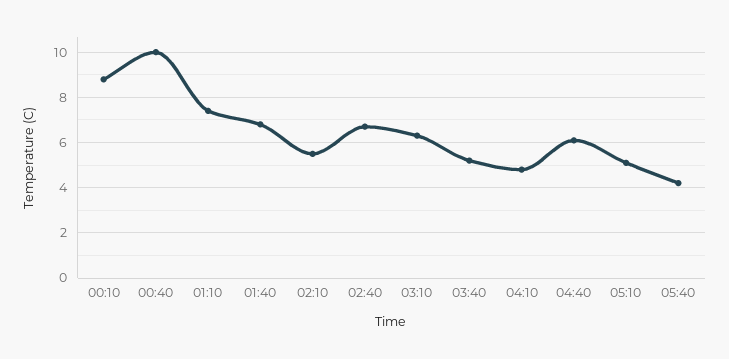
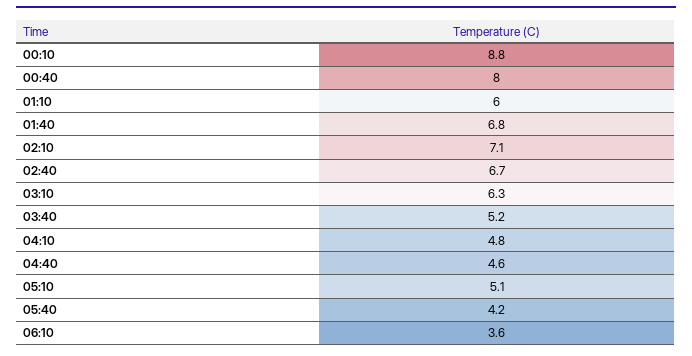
00:40: 10 -> 8
01:10: 7.5 -> 6
02:10: 5.5 -> 7.1
04:40: 6 -> 4.6
06:10: none -> 3.6

